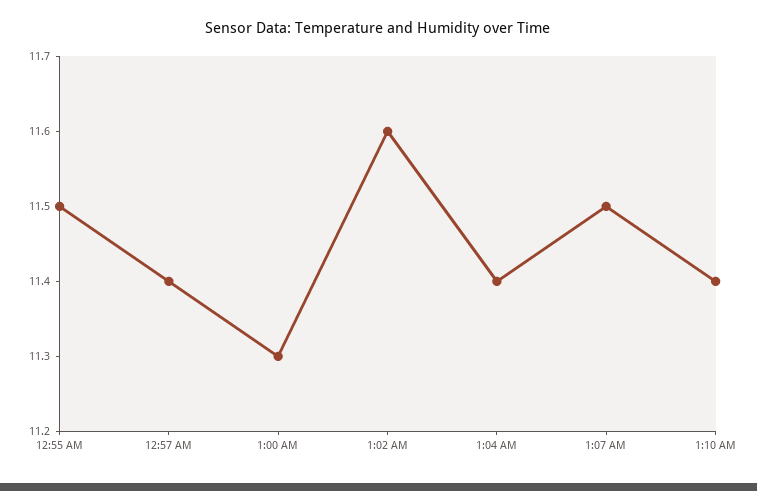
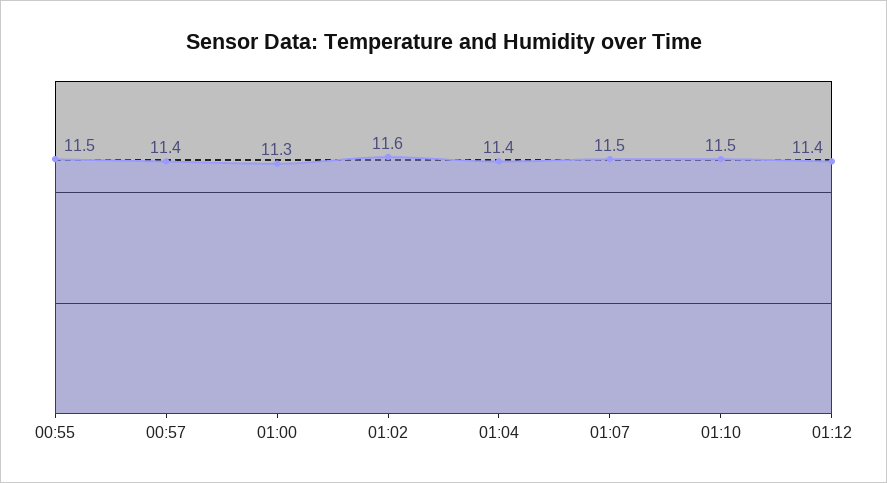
1:10 AM: 11.4 -> 11.5
01:12: none -> 11.4

